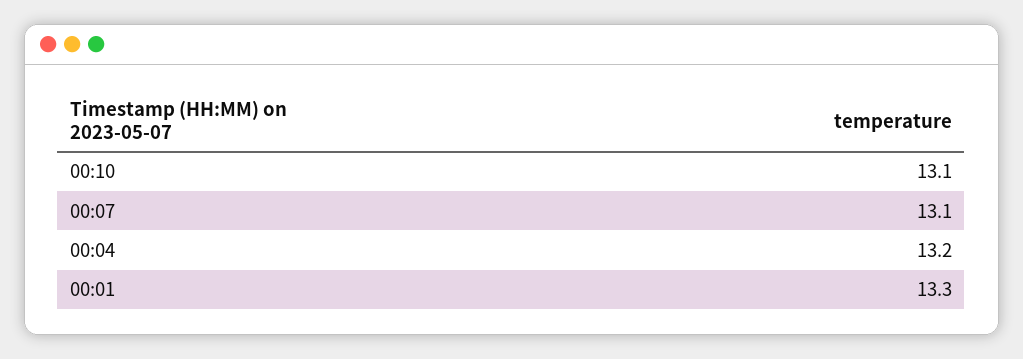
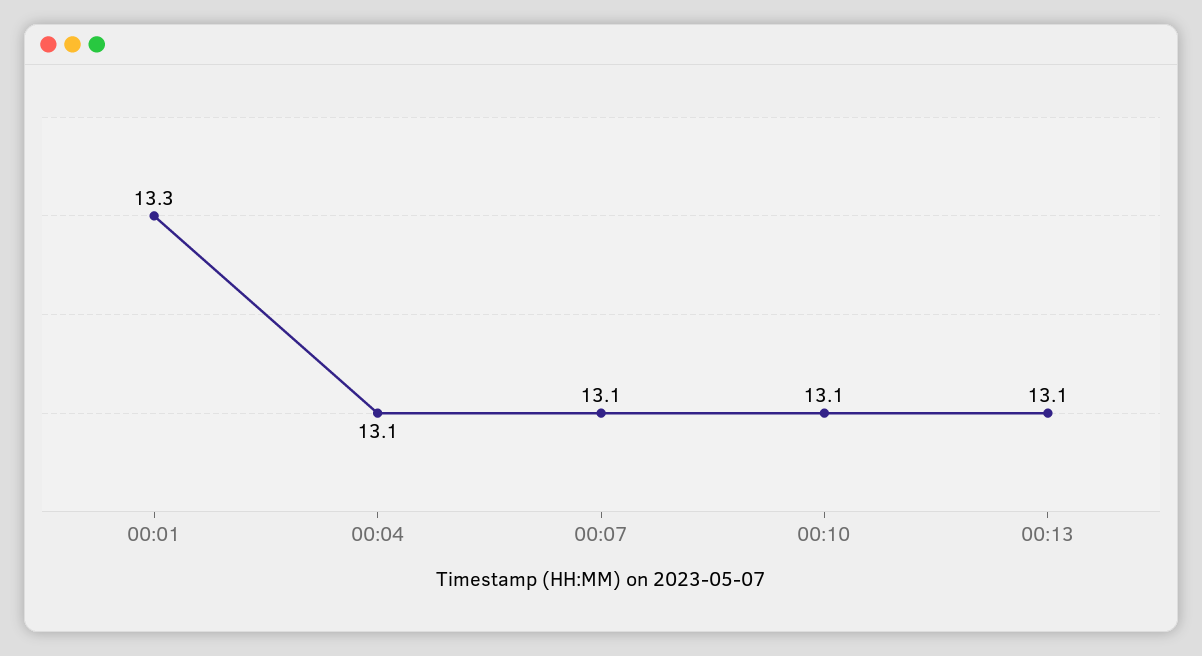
00:04: 13.2 -> 13.1
00:13: none -> 13.1

